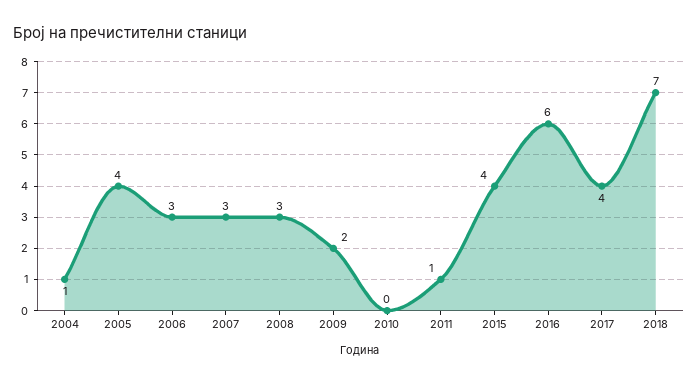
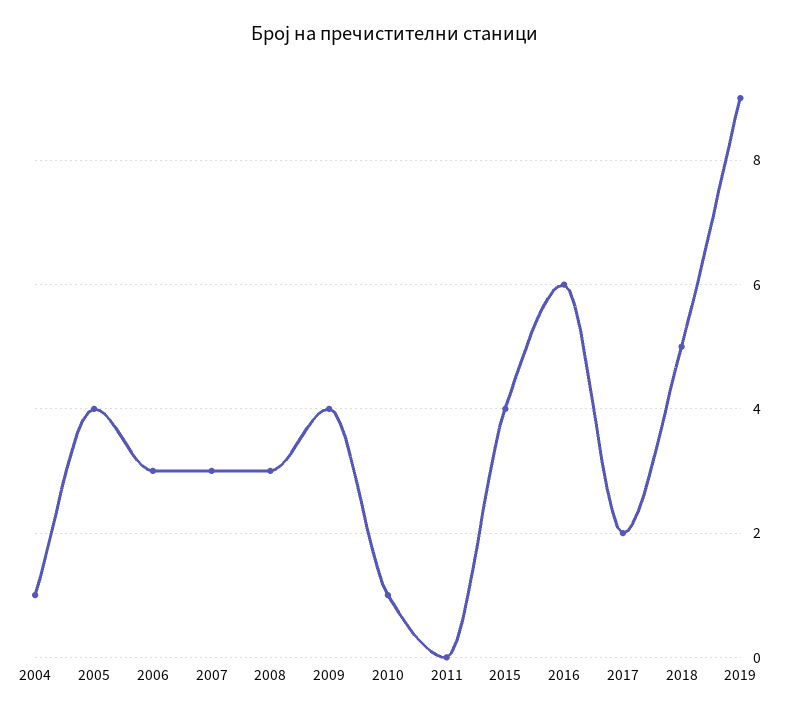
2009: 2 -> 4
2010: 0 -> 1
2011: 1 -> 0
2017: 4 -> 2
2018: 7 -> 5
2019: none -> 9

